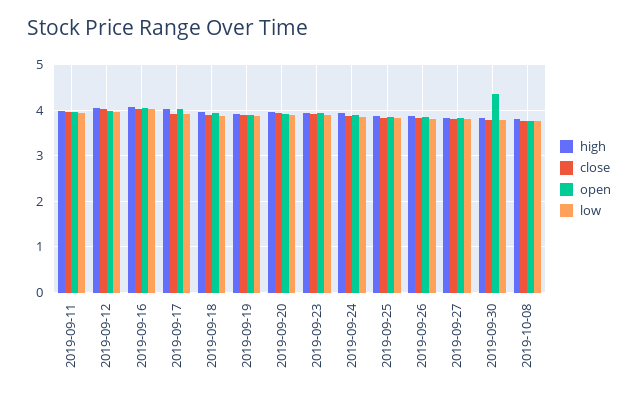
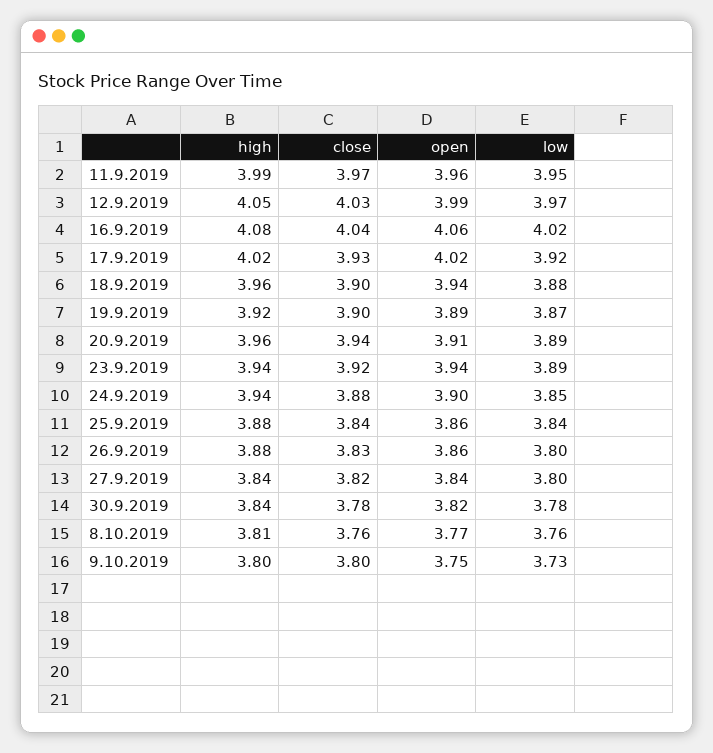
open, 2019-09-30: 4.4 -> 3.82
high, 9.10.2019: none -> 3.8
close, 9.10.2019: none -> 3.8
open, 9.10.2019: none -> 3.75
low, 9.10.2019: none -> 3.73

